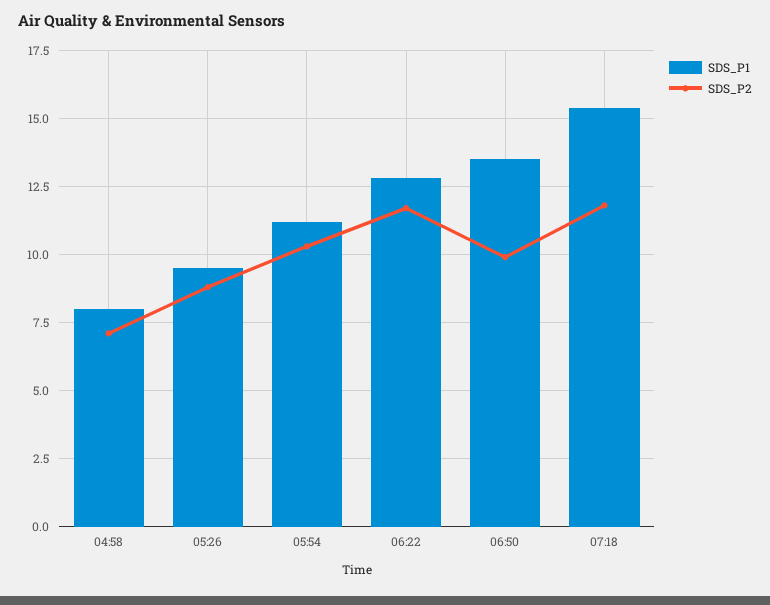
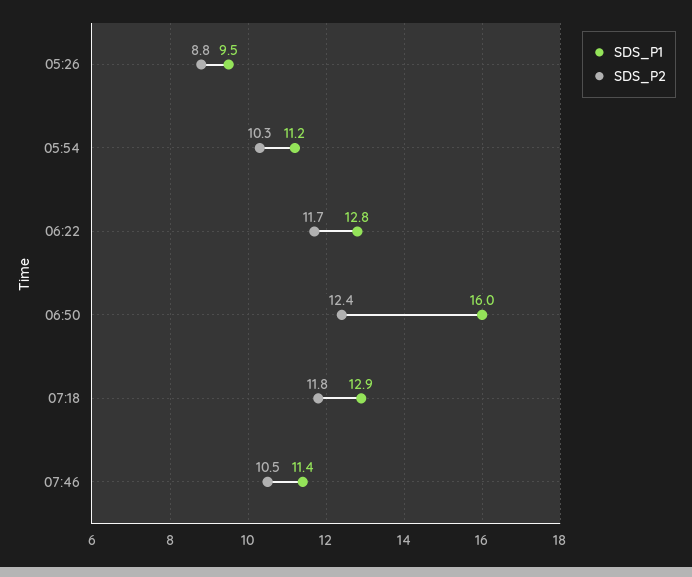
SDS_P1, 04:58: 8 -> none
SDS_P2, 04:58: 7 -> none
SDS_P1, 06:50: 13.5 -> 16
SDS_P2, 06:50: 10 -> 12.4
SDS_P1, 07:18: 15.5 -> 12.9
SDS_P1, 07:46: none -> 11.4
SDS_P2, 07:46: none -> 10.5

